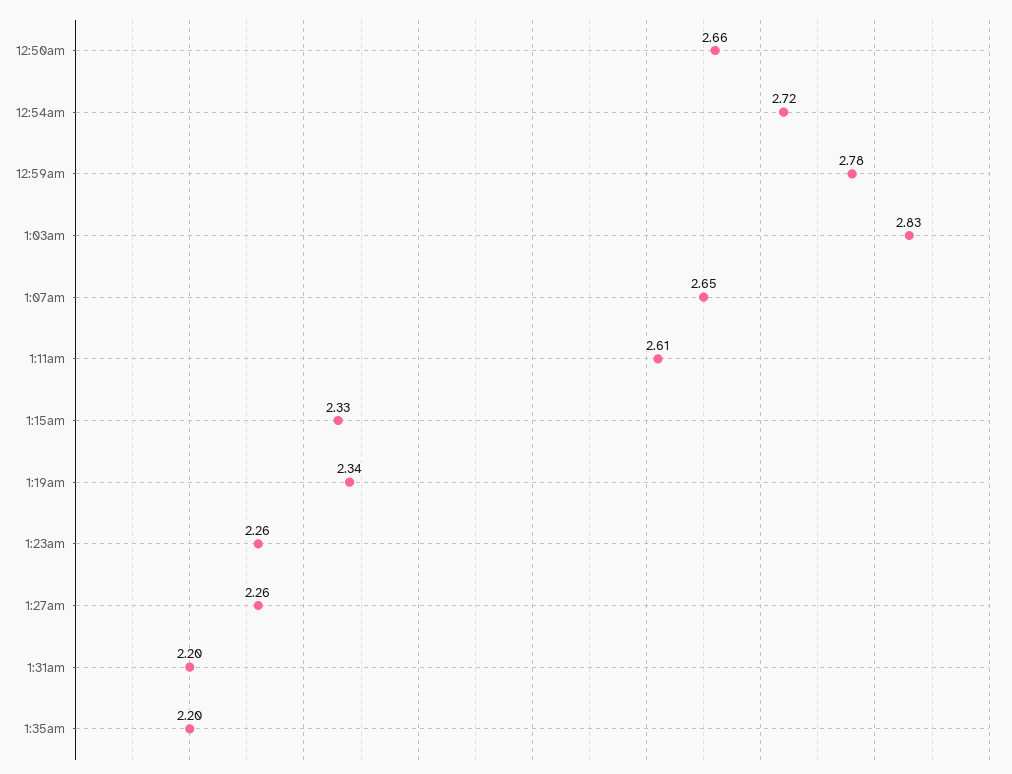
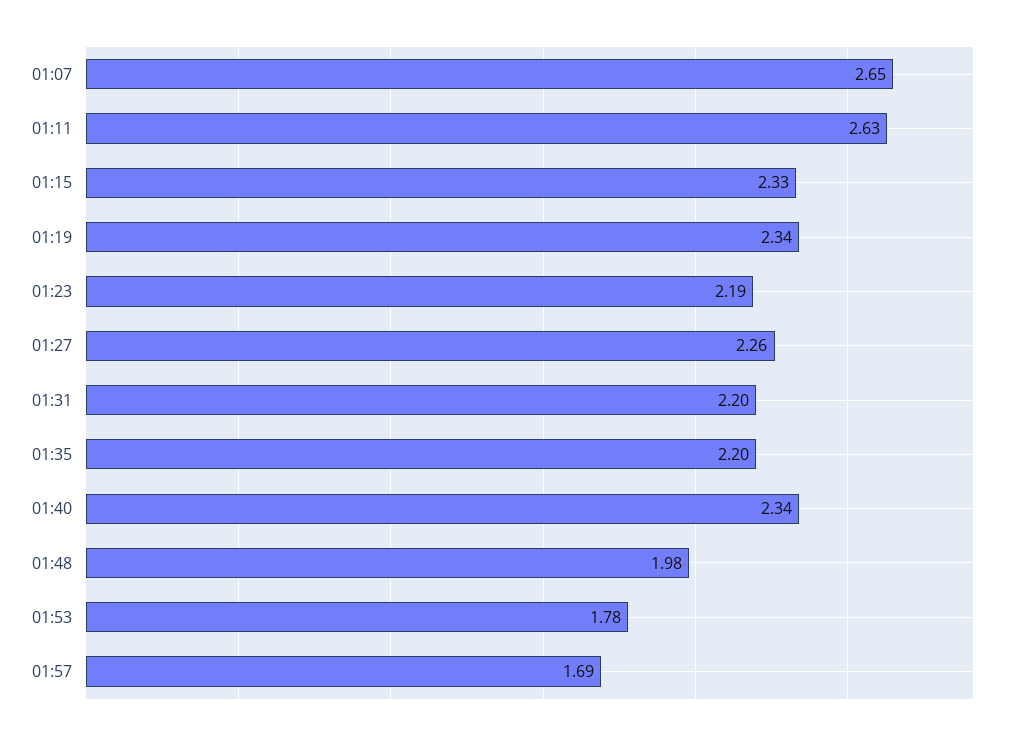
12:50am: 2.66 -> none
12:54am: 2.72 -> none
12:59am: 2.78 -> none
1:03am: 2.83 -> none
1:11am: 2.61 -> 2.63
1:23am: 2.26 -> 2.19
01:40: none -> 2.34
01:48: none -> 1.98
01:53: none -> 1.78
01:57: none -> 1.69

